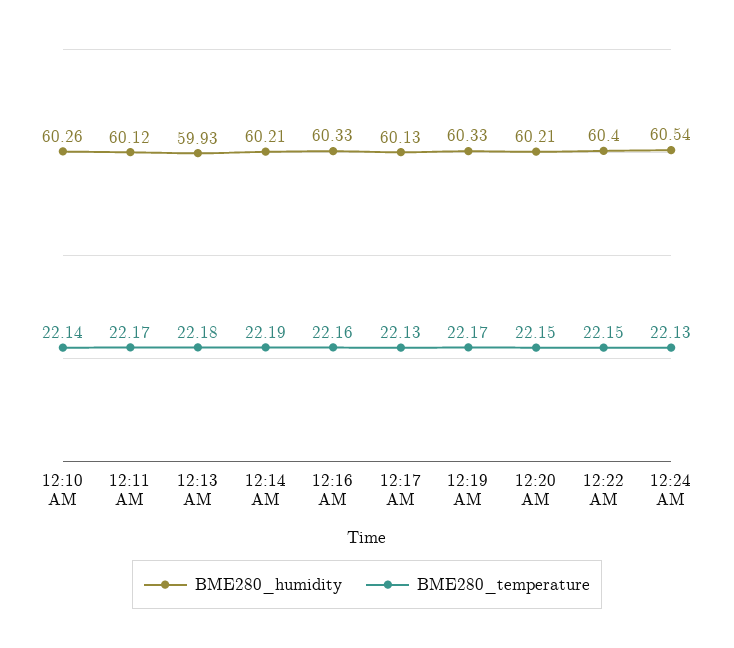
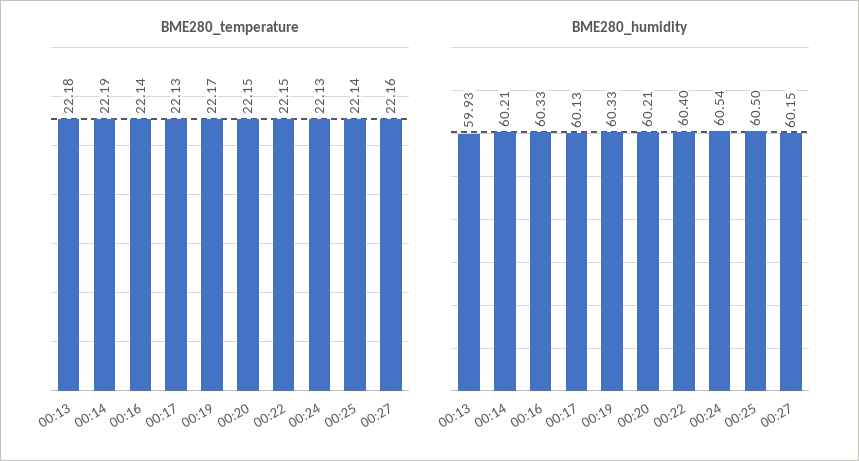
BME280_humidity, 12:10 AM: 60.26 -> none
BME280_temperature, 12:10 AM: 22.14 -> none
BME280_humidity, 12:11 AM: 60.12 -> none
BME280_temperature, 12:11 AM: 22.17 -> none
BME280_temperature, 12:16 AM: 22.16 -> 22.14
BME280_temperature, 00:25: none -> 22.14
BME280_temperature, 00:27: none -> 22.16
BME280_humidity, 00:25: none -> 60.5
BME280_humidity, 00:27: none -> 60.15

